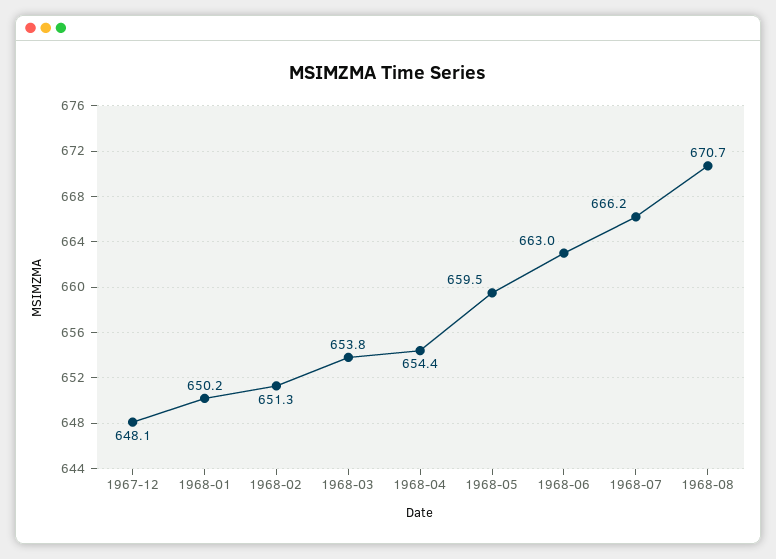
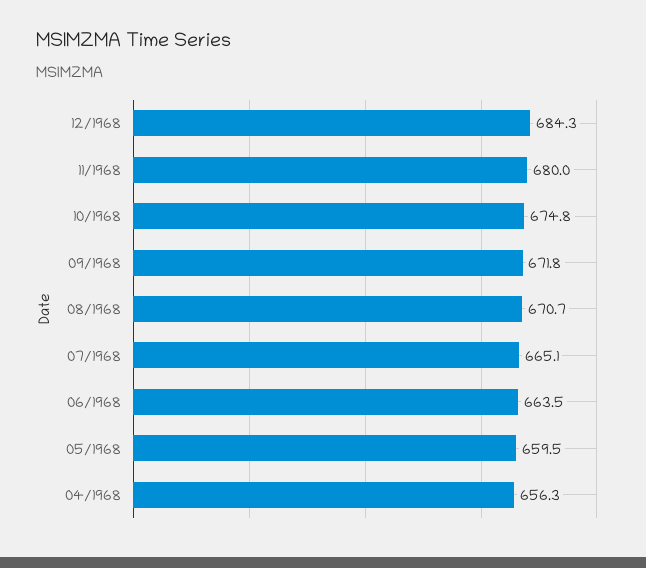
1967-12: 648.1 -> none
1968-01: 650.2 -> none
1968-02: 651.3 -> none
1968-03: 653.8 -> none
1968-04: 654.4 -> 656.3
1968-06: 663 -> 663.5
1968-07: 666.2 -> 665.1
12/1968: none -> 684.3
11/1968: none -> 680
10/1968: none -> 674.8
09/1968: none -> 671.8

